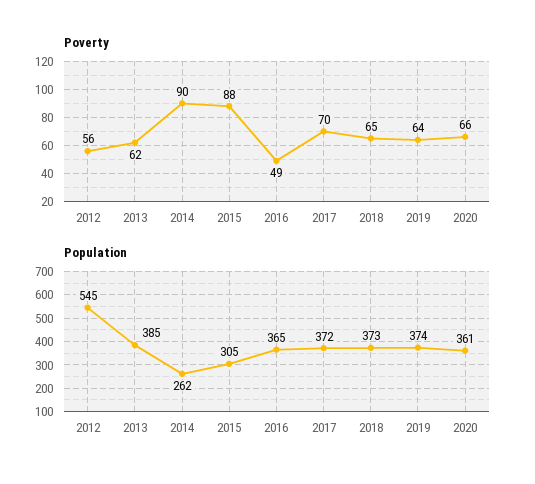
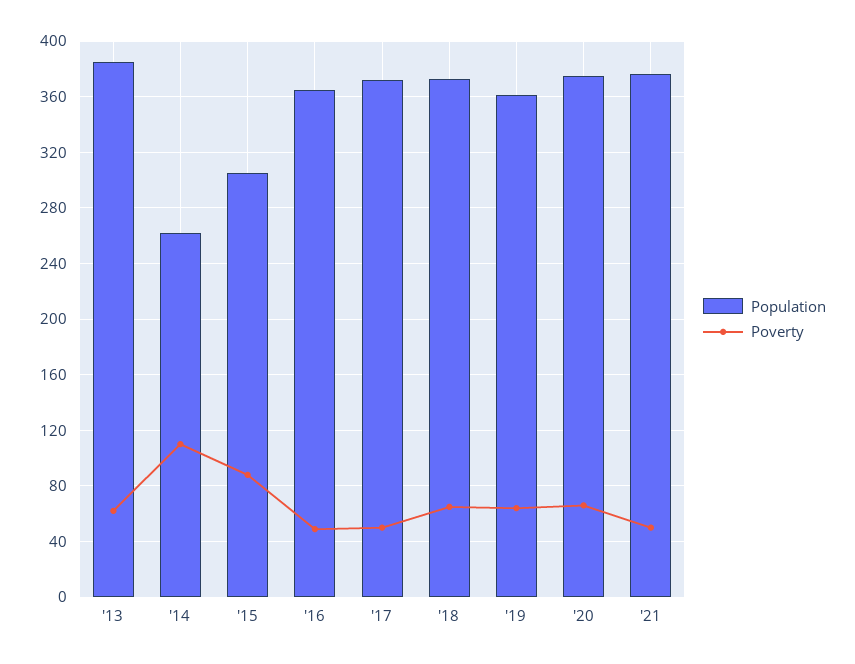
Poverty, 2012: 56 -> none
Poverty, 2014: 90 -> 110
Poverty, 2017: 70 -> 50
Population, 2012: 545 -> none
Population, 2019: 374 -> 360
Population, 2020: 361 -> 375
Population, '21: none -> 375
Poverty, '21: none -> 50

